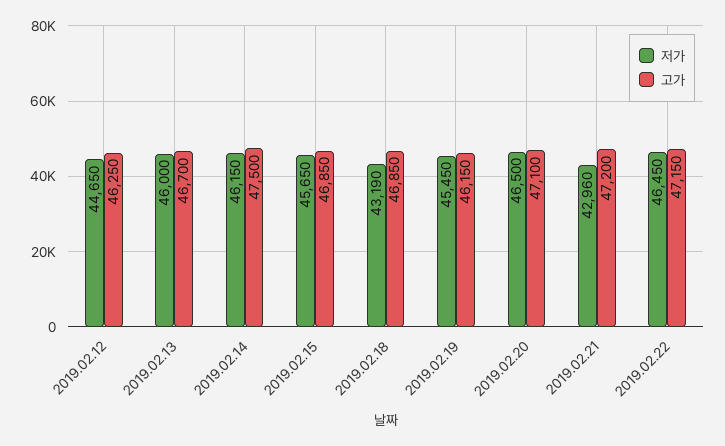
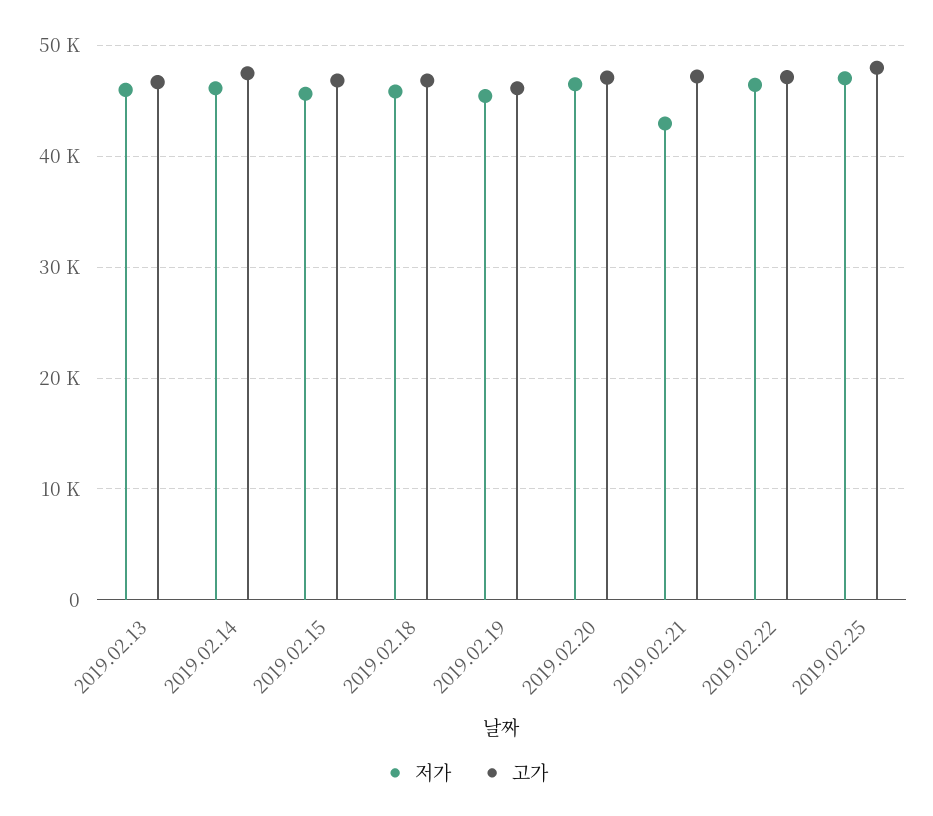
저가, 2019.02.12: 44650 -> none
고가, 2019.02.12: 46250 -> none
저가, 2019.02.18: 43190 -> 46000
저가, 2019.02.25: none -> 47000
고가, 2019.02.25: none -> 48000

